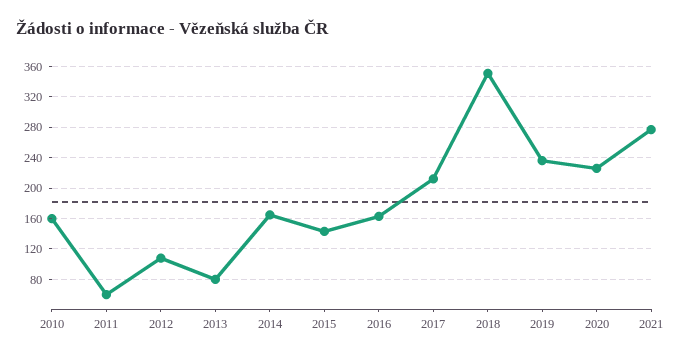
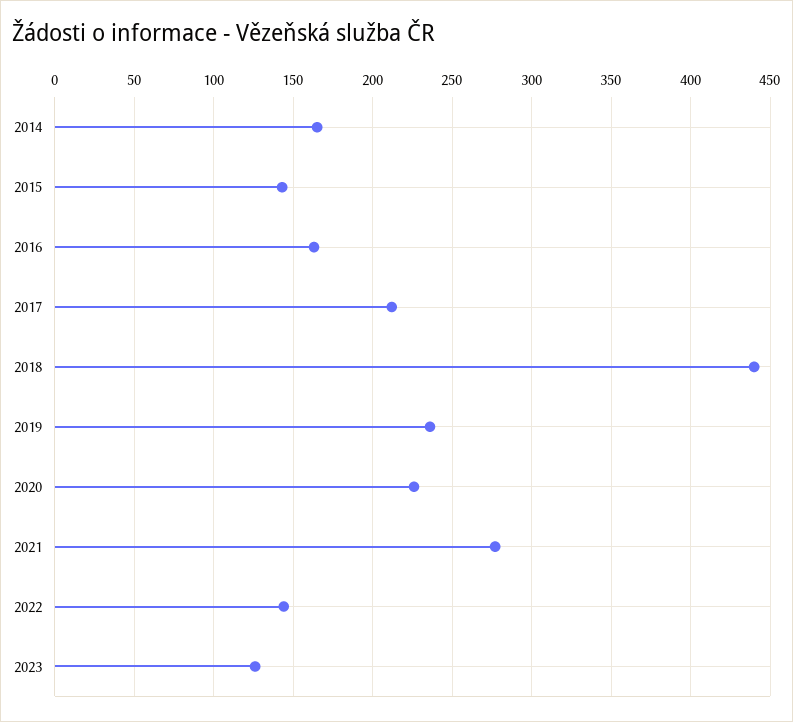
2010: 160 -> none
2011: 60 -> none
2012: 110 -> none
2013: 80 -> none
2018: 350 -> 440
2022: none -> 145
2023: none -> 125

